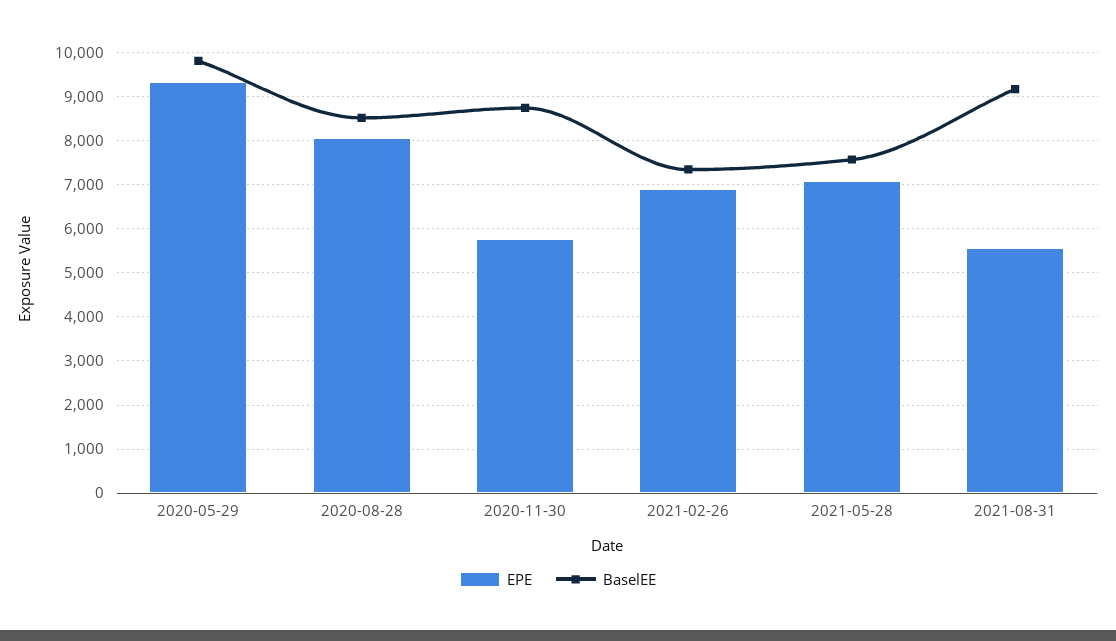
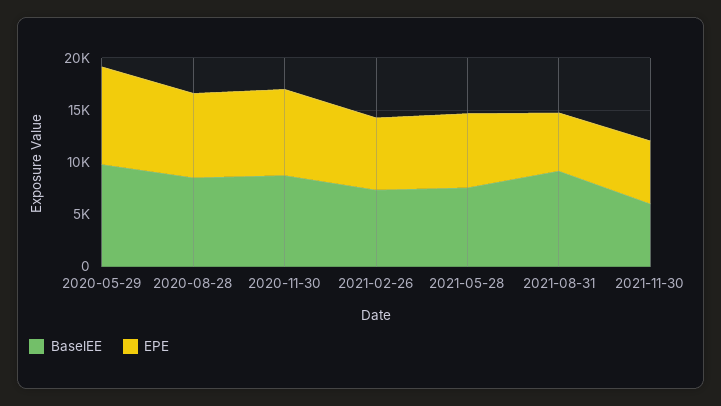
EPE, 2020-11-30: 5800 -> 8000
BaselEE, 2021-11-30: none -> 6000
EPE, 2021-11-30: none -> 6000

